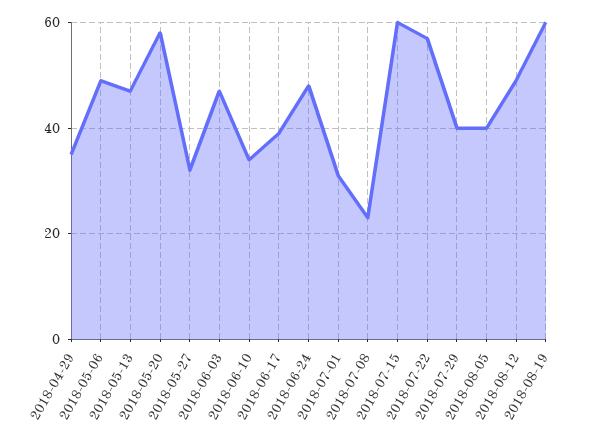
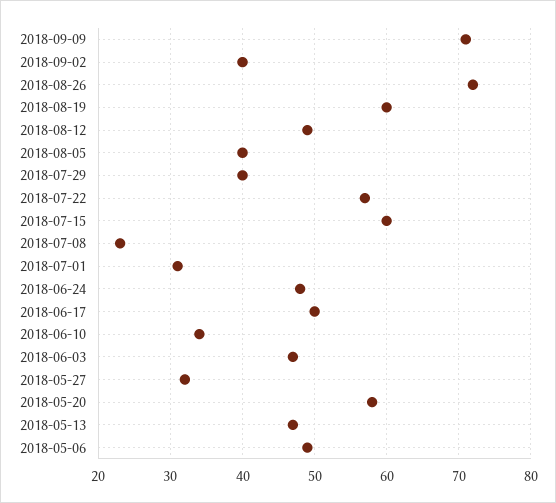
2018-04-29: 35 -> none
2018-06-17: 40 -> 50
2018-09-09: none -> 71
2018-09-02: none -> 40
2018-08-26: none -> 72

